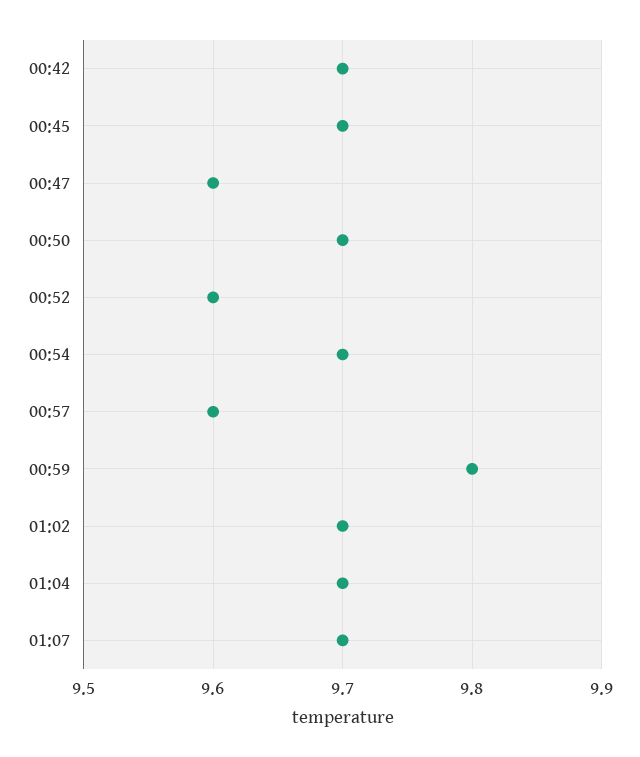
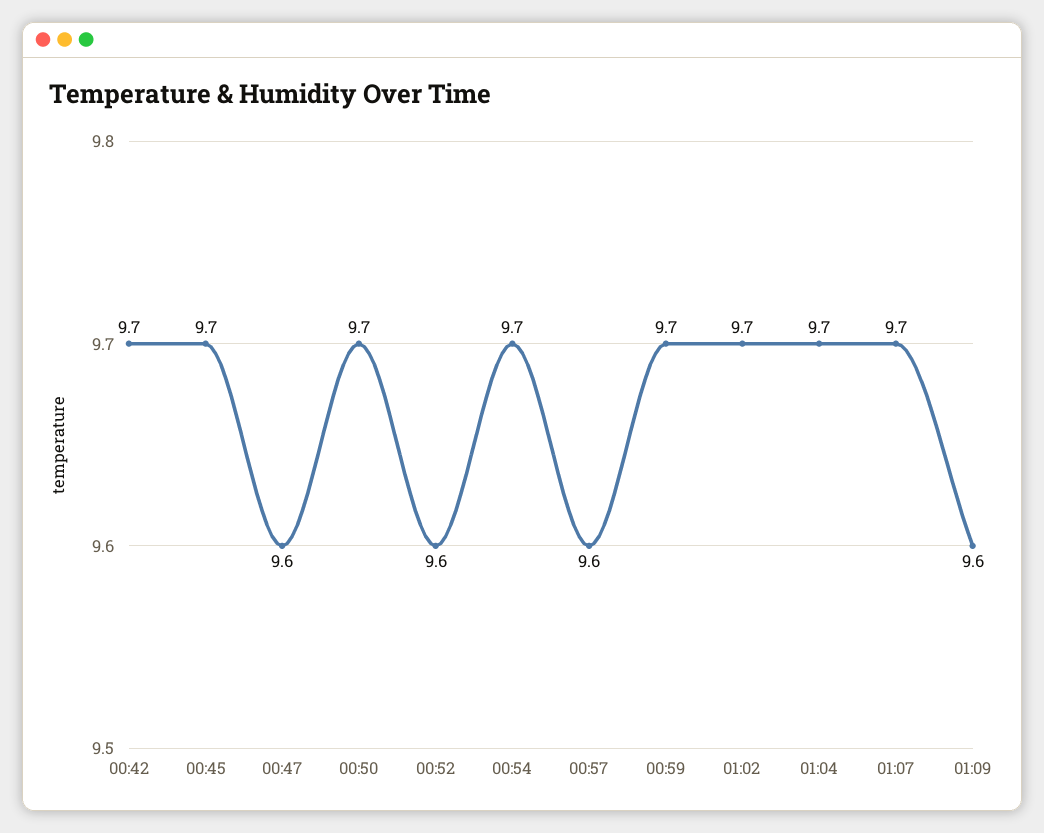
00:59: 9.8 -> 9.7
01:09: none -> 9.6

